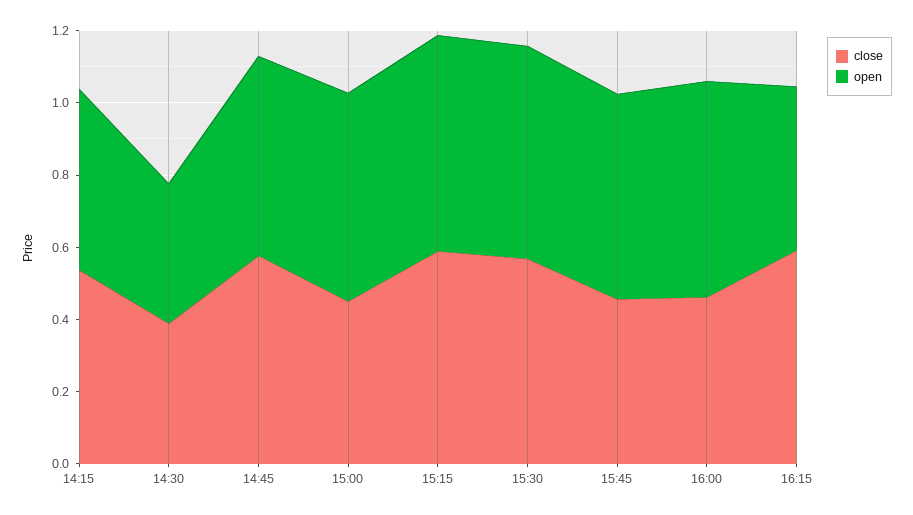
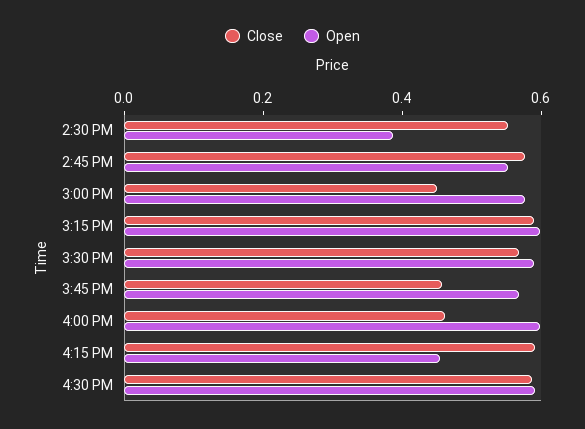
close, 14:15: 0.55 -> none
open, 14:15: 0.5 -> none
close, 14:30: 0.4 -> 0.55
close, 4:30 PM: none -> 0.6
open, 4:30 PM: none -> 0.6

